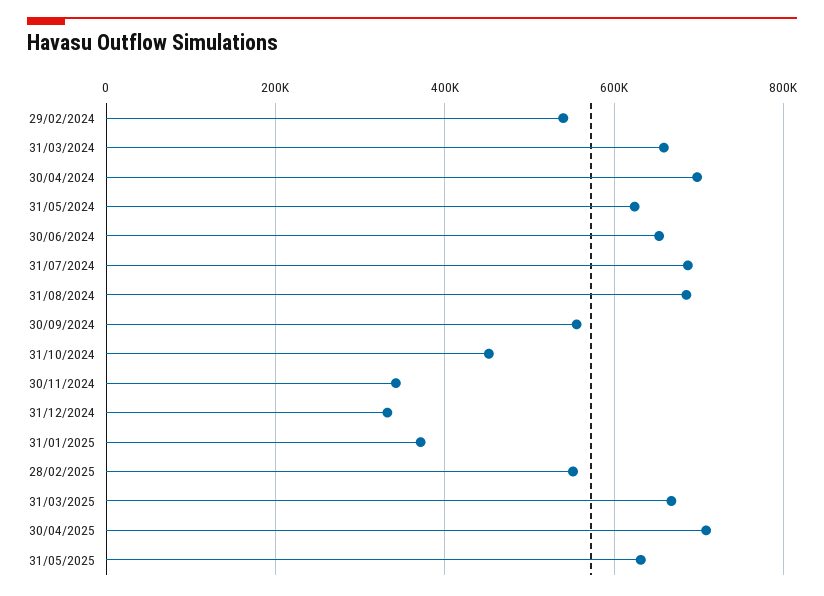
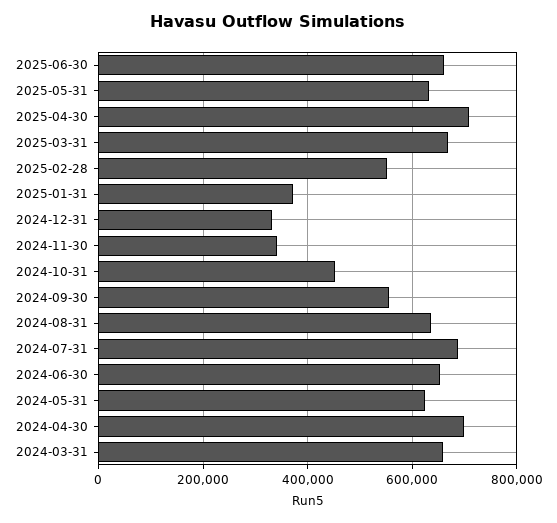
29/02/2024: 540000 -> none
31/08/2024: 680000 -> 640000
2025-06-30: none -> 660000

